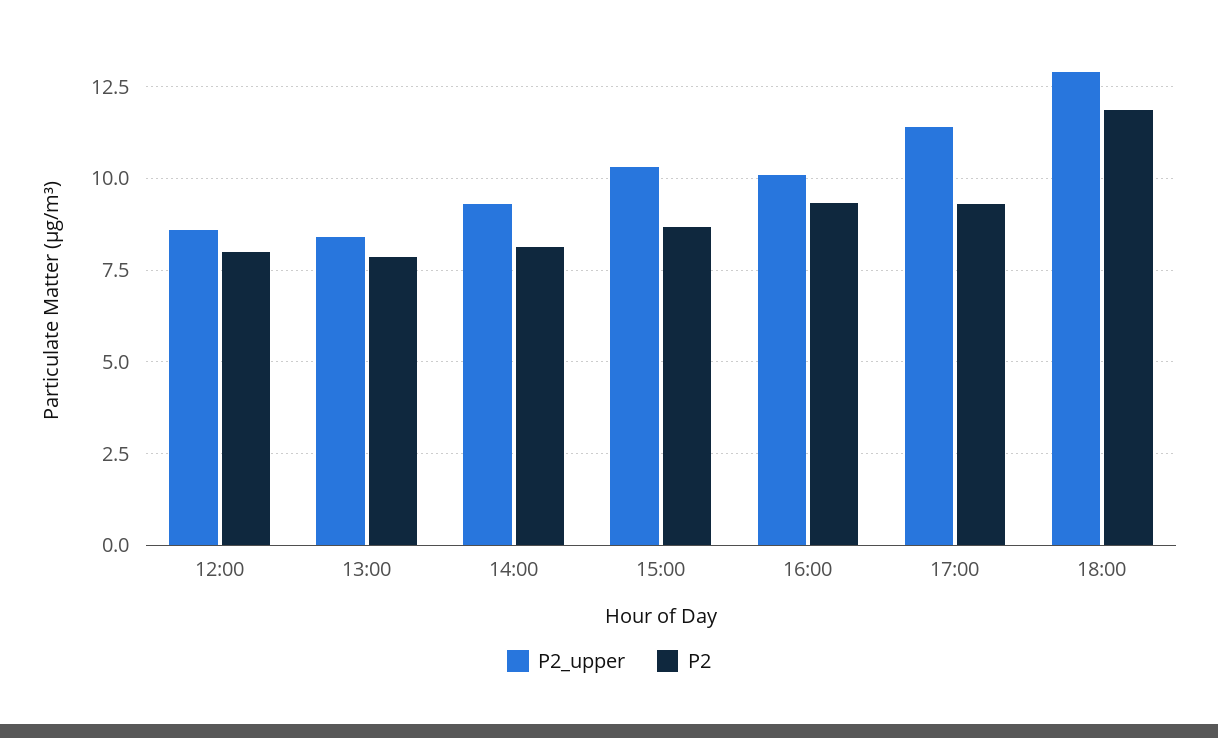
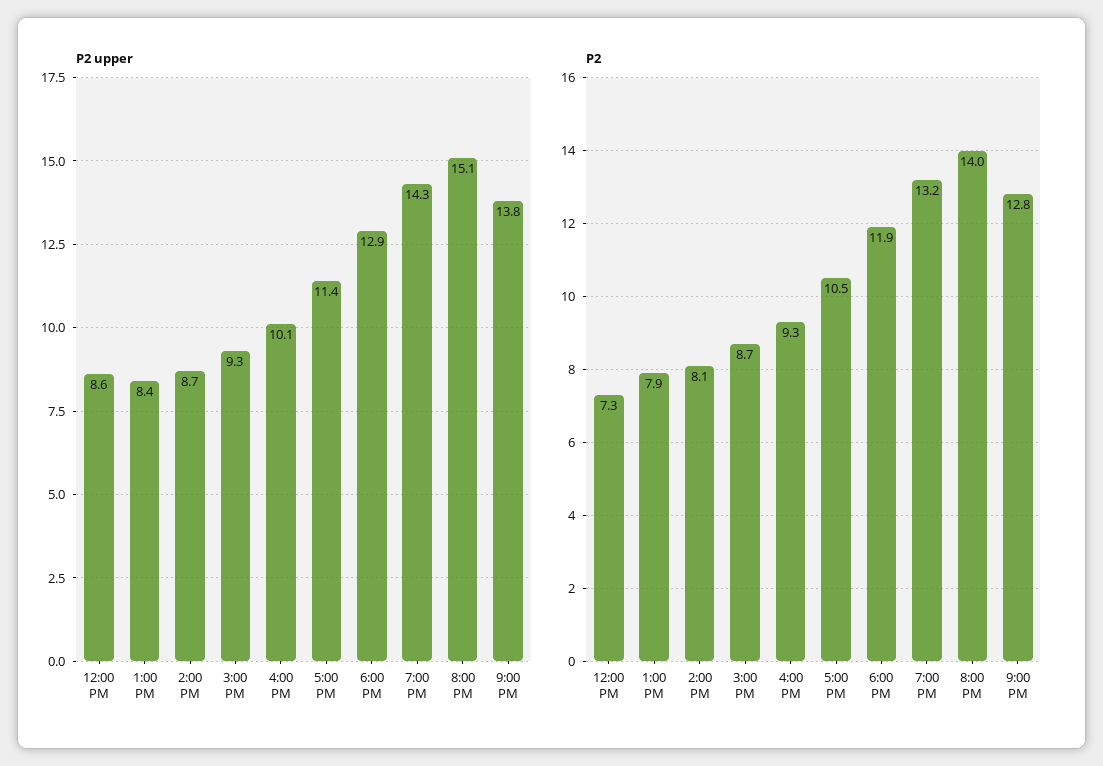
P2, 12:00: 8 -> 7.3
P2_upper, 14:00: 9.25 -> 8.7
P2_upper, 15:00: 10.25 -> 9.3
P2, 17:00: 9.25 -> 10.5
P2_upper, 7:00 PM: none -> 14.3
P2_upper, 8:00 PM: none -> 15.1
P2_upper, 9:00 PM: none -> 13.8
P2, 7:00 PM: none -> 13.2
P2, 8:00 PM: none -> 14
P2, 9:00 PM: none -> 12.8

